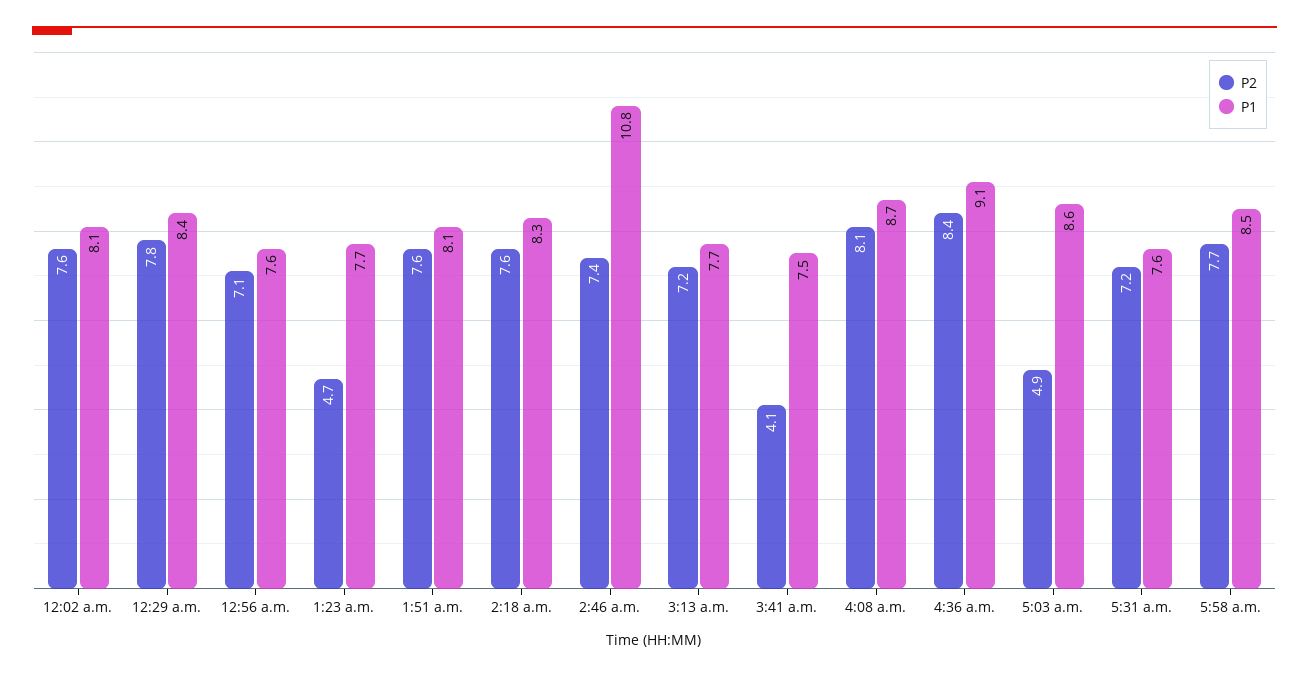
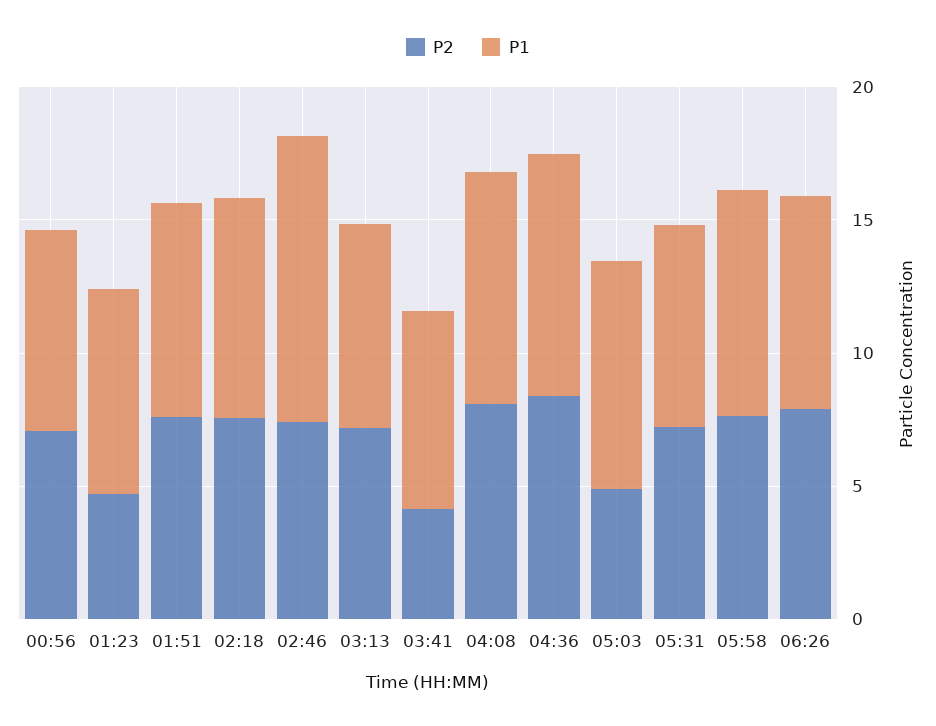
P2, 12:02 a.m.: 7.6 -> none
P1, 12:02 a.m.: 8.1 -> none
P2, 12:29 a.m.: 7.8 -> none
P1, 12:29 a.m.: 8.4 -> none
P2, 06:26: none -> 8
P1, 06:26: none -> 8

